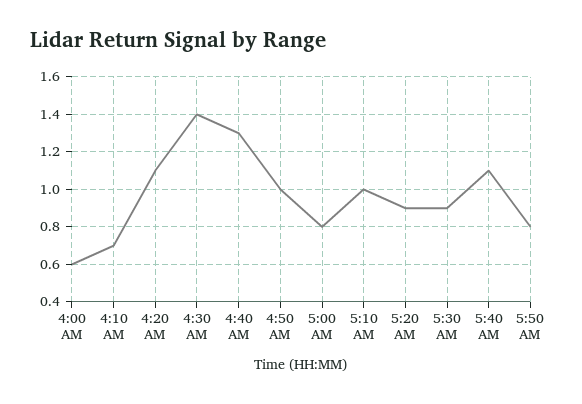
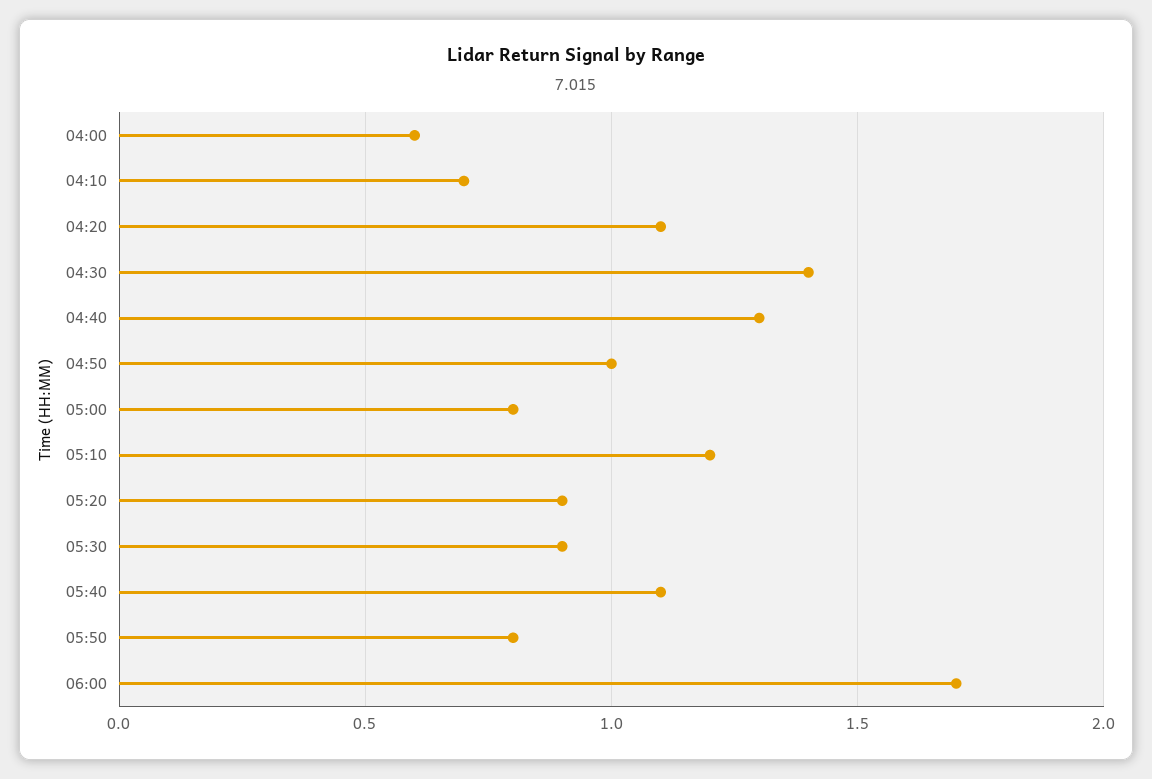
5:10 AM: 1 -> 1.2
06:00: none -> 1.7

